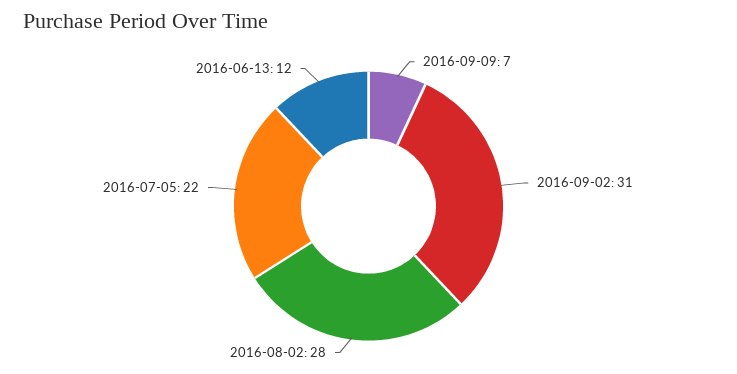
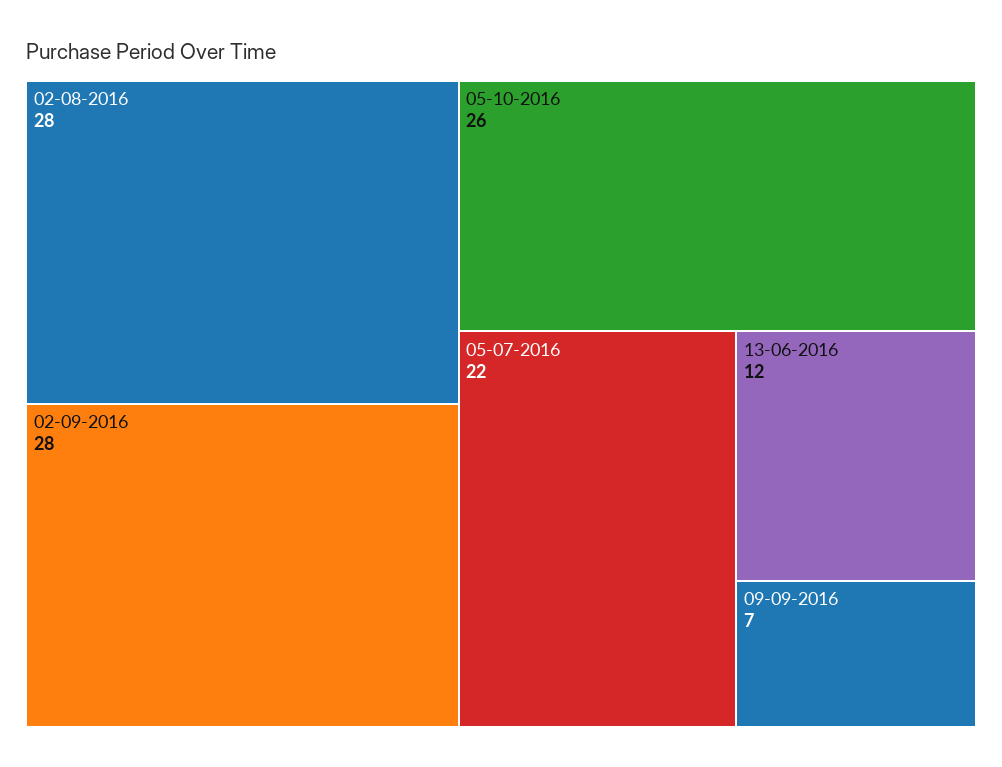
2016-09-02: 31 -> 28
05-10-2016: none -> 26

